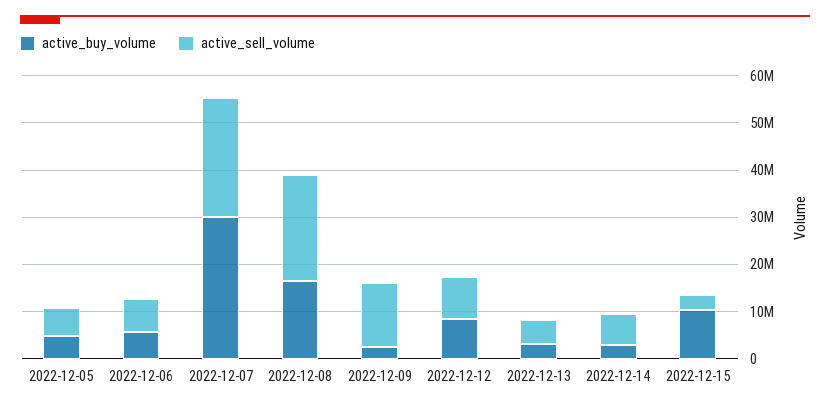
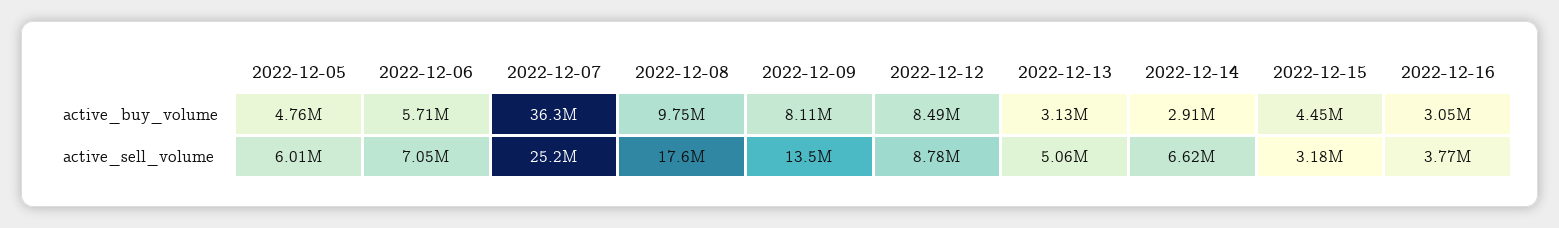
active_buy_volume, 2022-12-07: 30000000 -> 36300000
active_buy_volume, 2022-12-08: 16000000 -> 9750000
active_sell_volume, 2022-12-08: 22000000 -> 17600000
active_buy_volume, 2022-12-09: 2000000 -> 8110000
active_buy_volume, 2022-12-15: 10000000 -> 4450000
active_buy_volume, 2022-12-16: none -> 3050000
active_sell_volume, 2022-12-16: none -> 3770000

